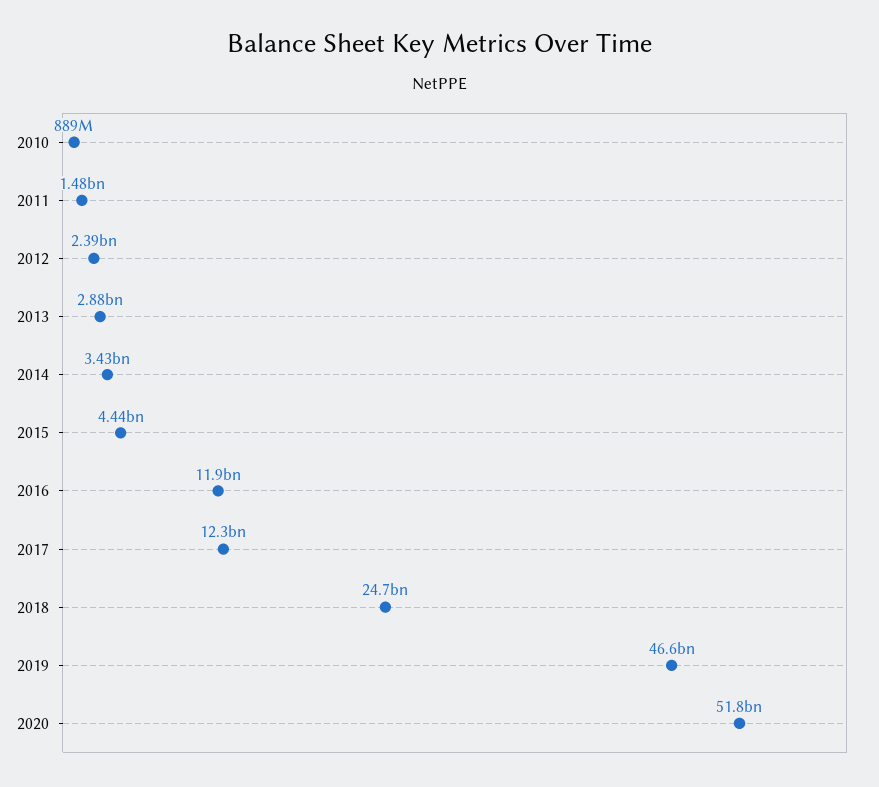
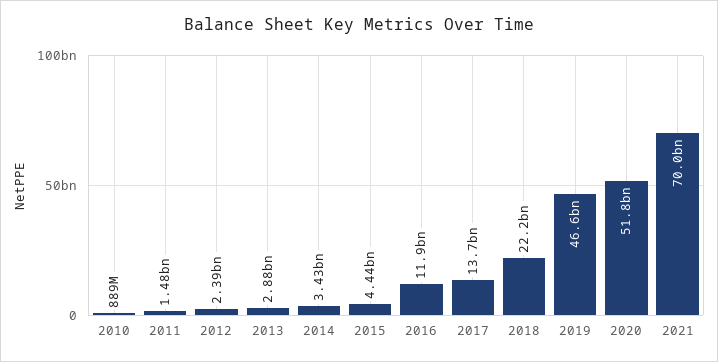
2017: 12300000000 -> 13700000000
2018: 24700000000 -> 22200000000
2021: none -> 70000000000

